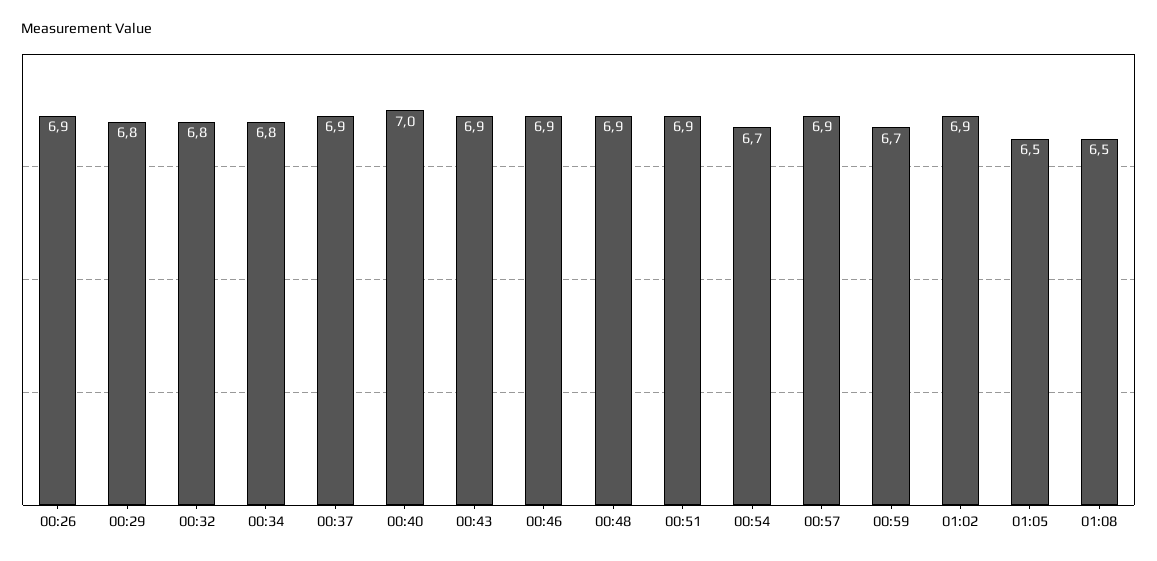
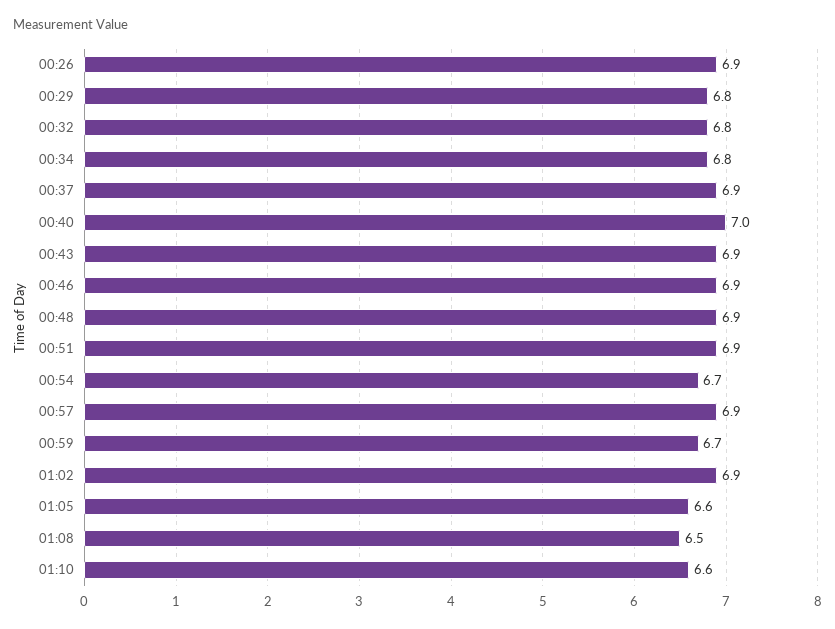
01:05: 6.5 -> 6.6
01:10: none -> 6.6

